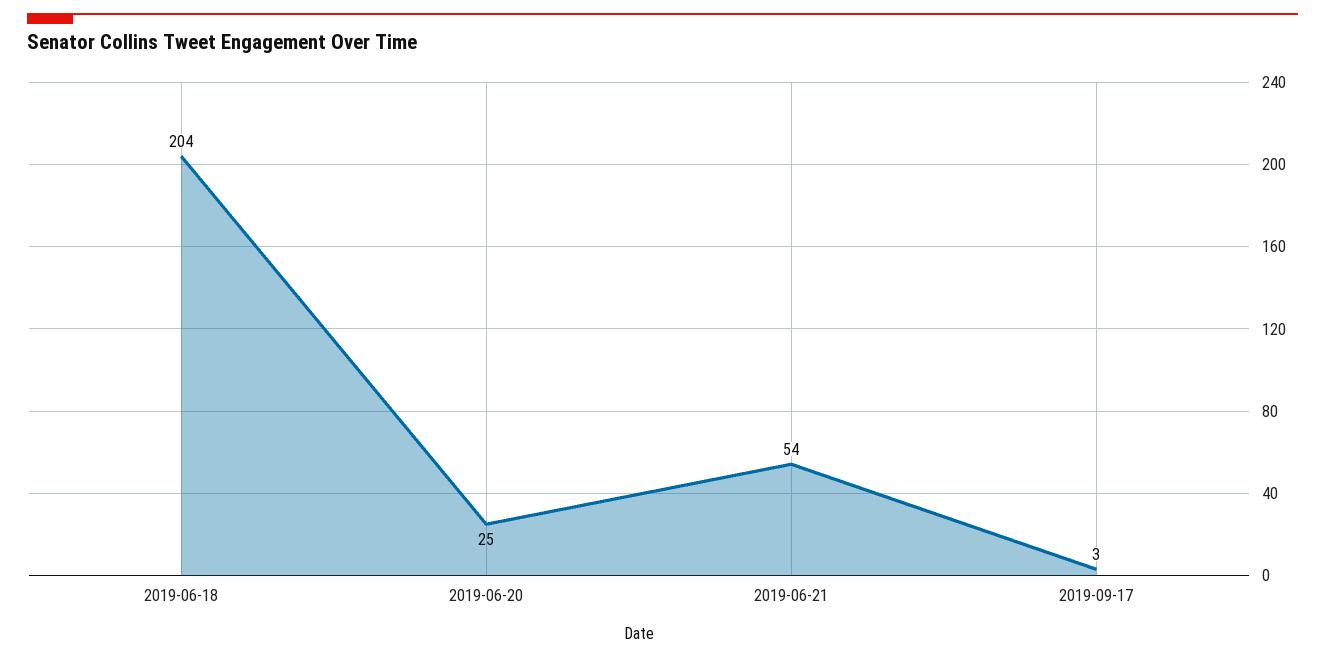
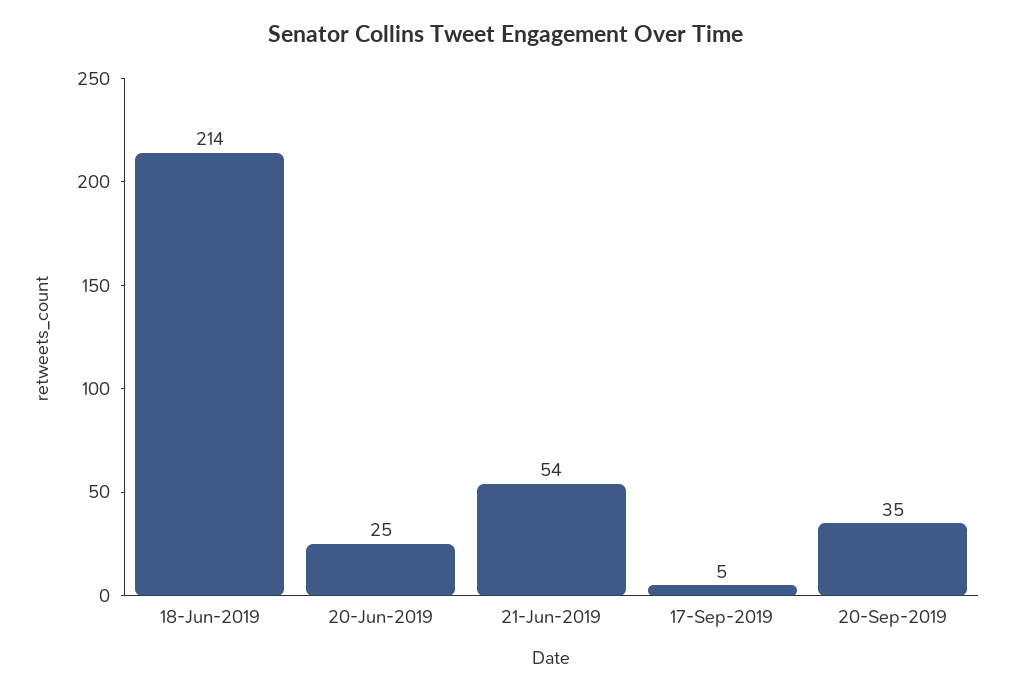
2019-06-18: 204 -> 214
2019-09-17: 3 -> 5
20-Sep-2019: none -> 35

